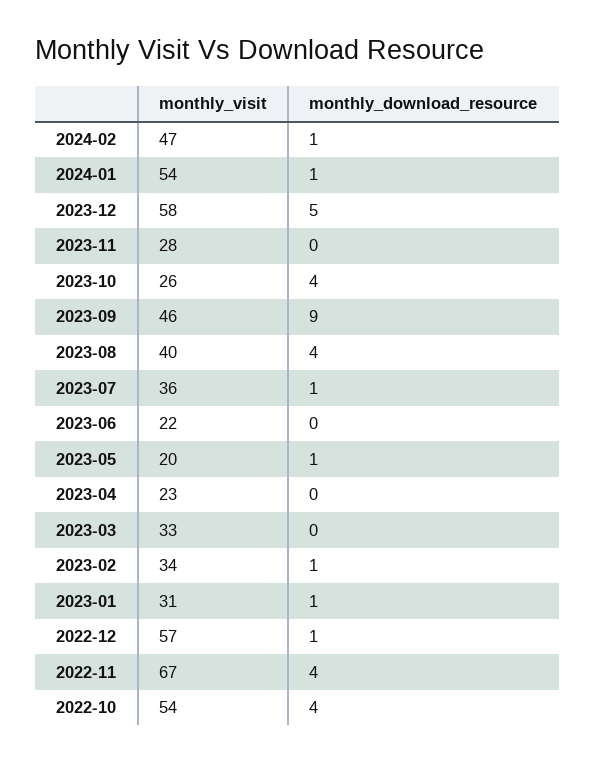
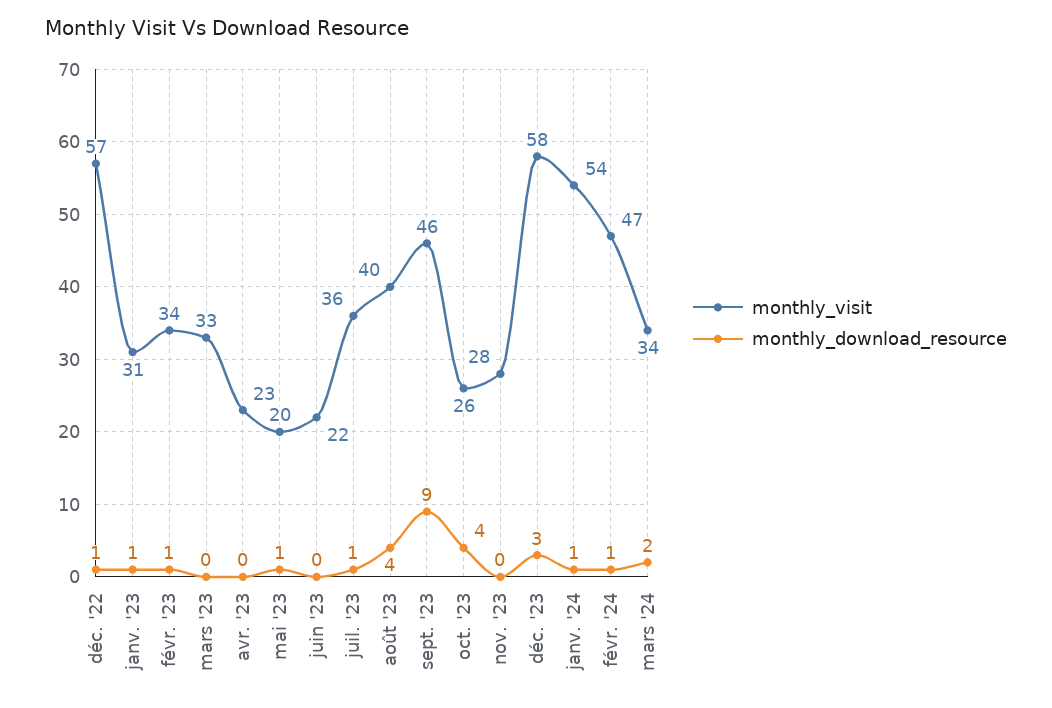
monthly_download_resource, 2023-12: 5 -> 3
monthly_visit, 2022-11: 67 -> none
monthly_download_resource, 2022-11: 4 -> none
monthly_visit, 2022-10: 54 -> none
monthly_download_resource, 2022-10: 4 -> none
monthly_visit, mars '24: none -> 34
monthly_download_resource, mars '24: none -> 2

